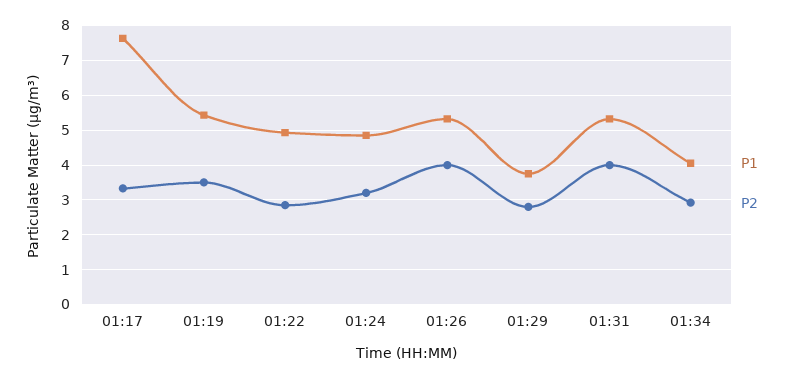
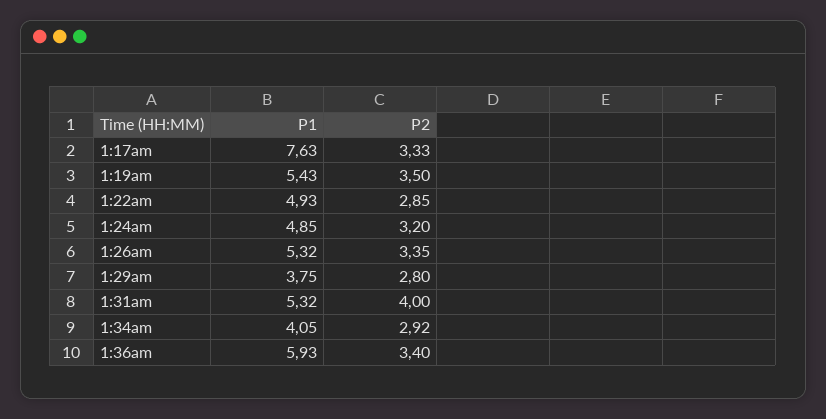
P2, 01:26: 4 -> 3.35
P1, 1:36am: none -> 5.93
P2, 1:36am: none -> 3.4

